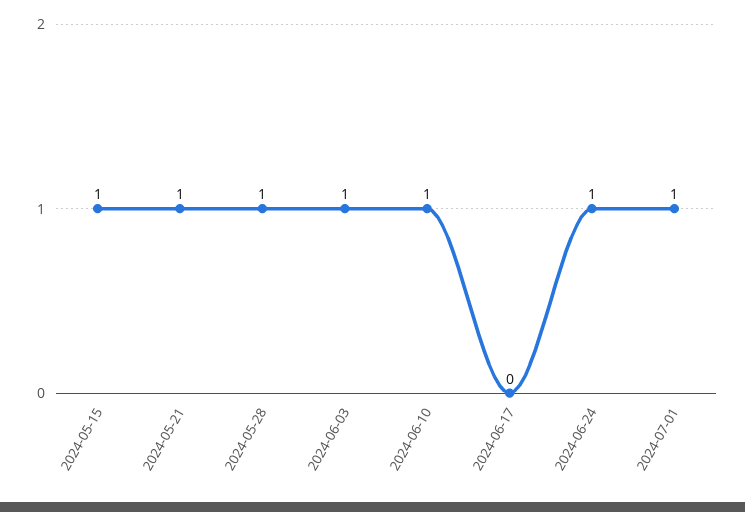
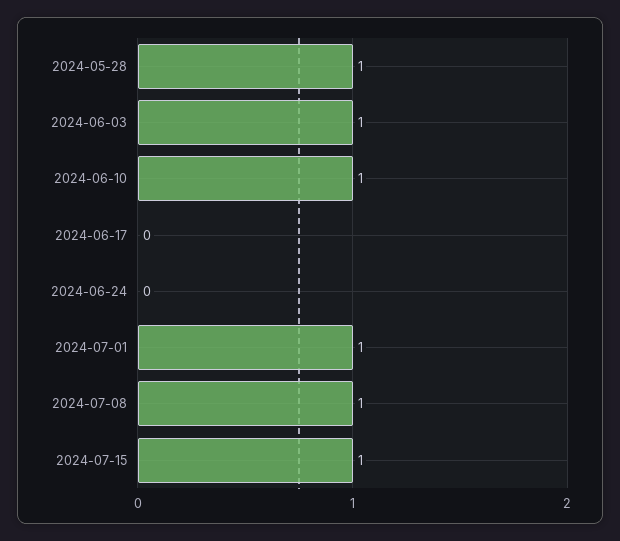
2024-05-15: 1 -> none
2024-05-21: 1 -> none
2024-06-24: 1 -> 0
2024-07-08: none -> 1
2024-07-15: none -> 1

